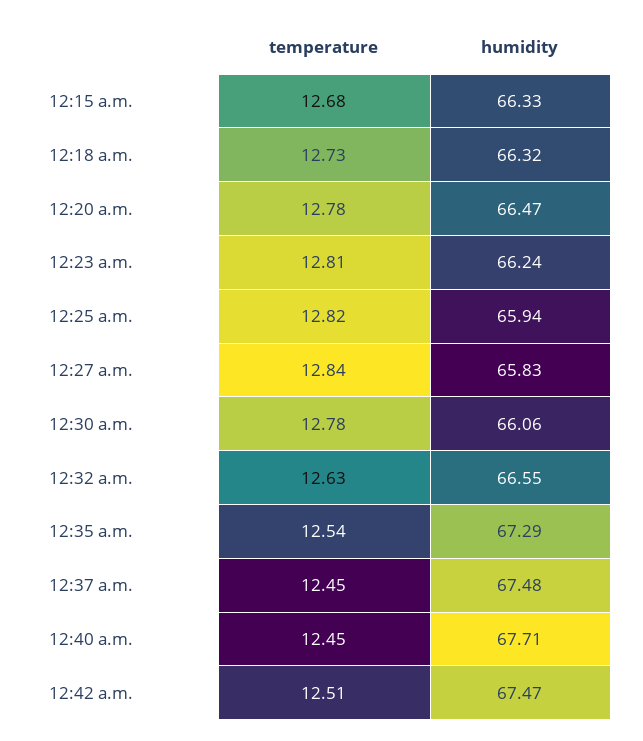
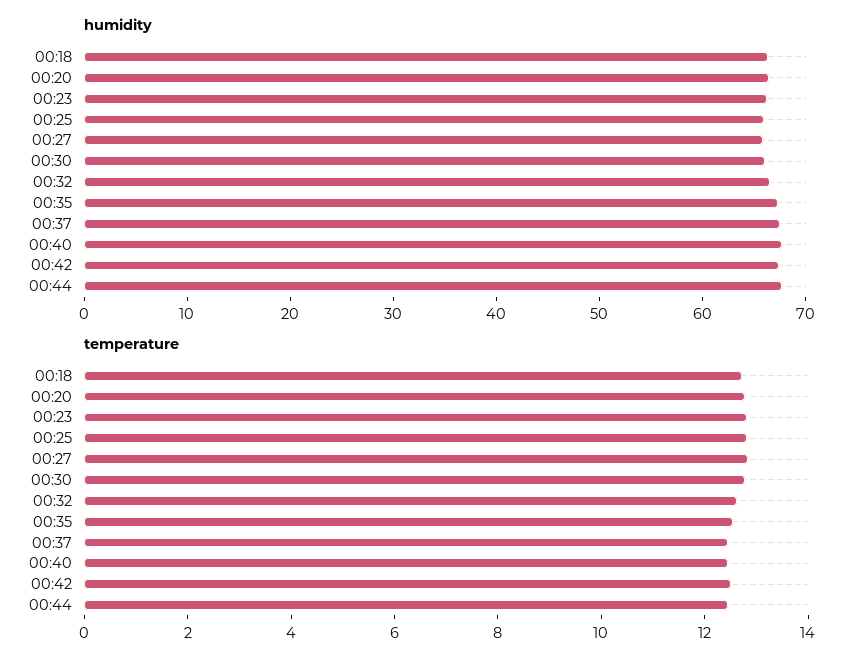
temperature, 12:15 a.m.: 12.68 -> none
humidity, 12:15 a.m.: 66.33 -> none
humidity, 00:44: none -> 68
temperature, 00:44: none -> 12.5

